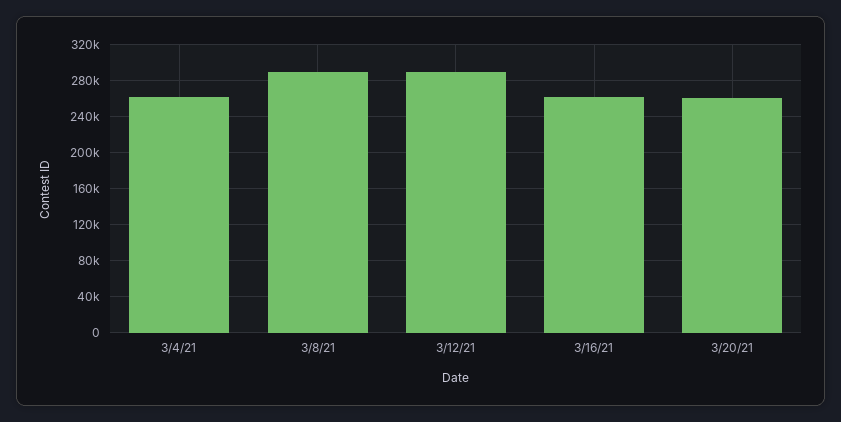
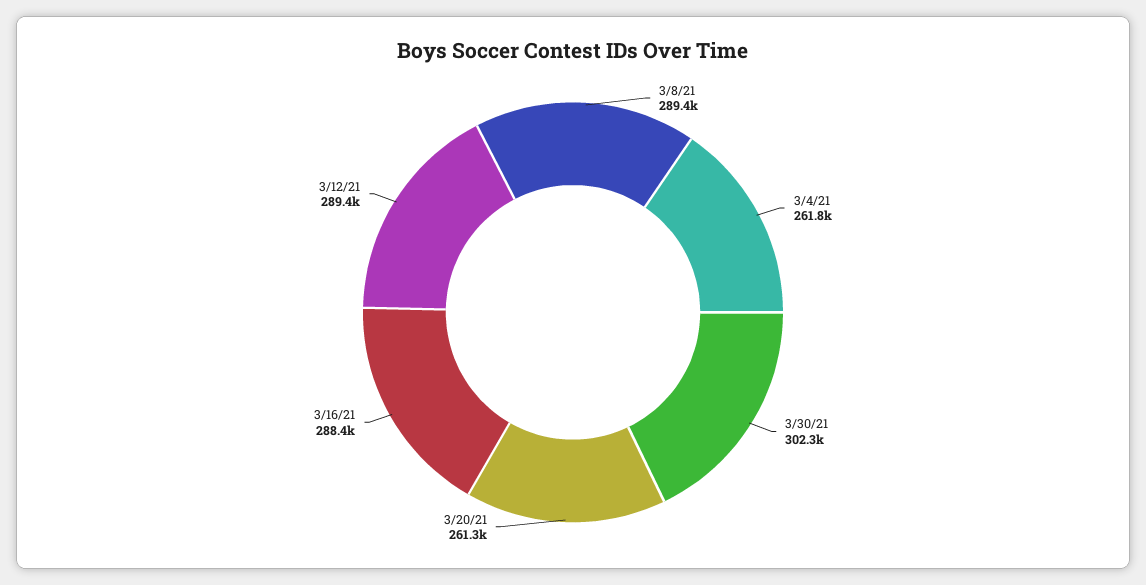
3/16/21: 260000 -> 288400
3/30/21: none -> 302300

